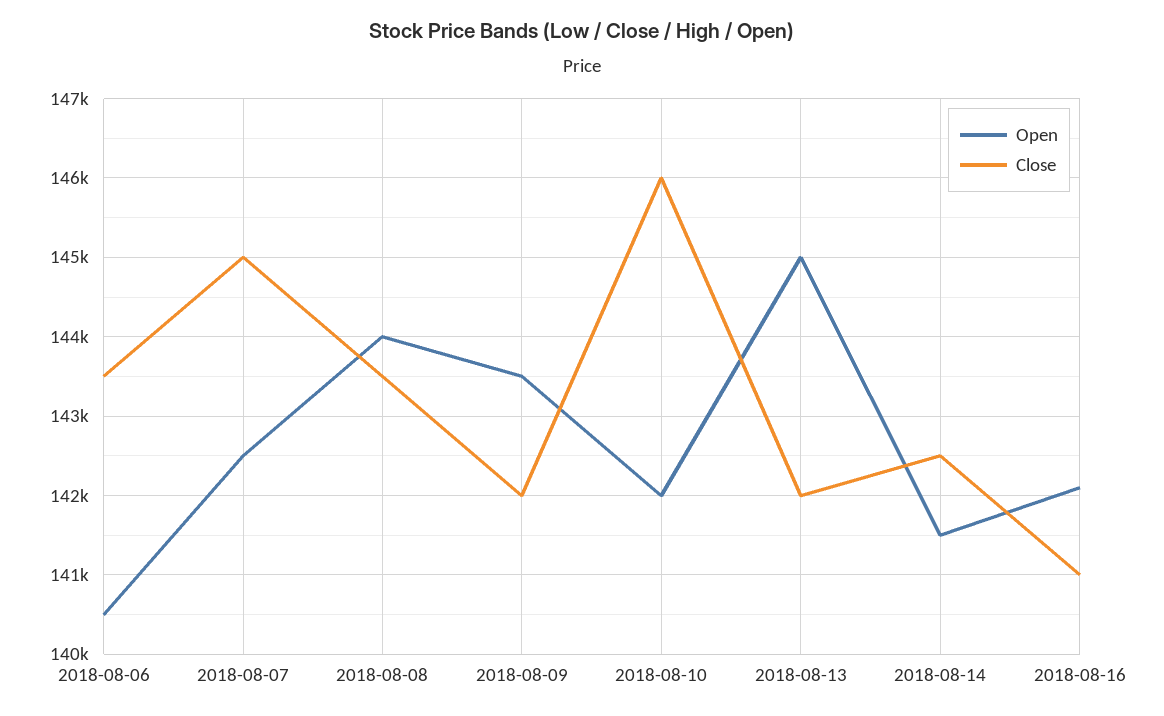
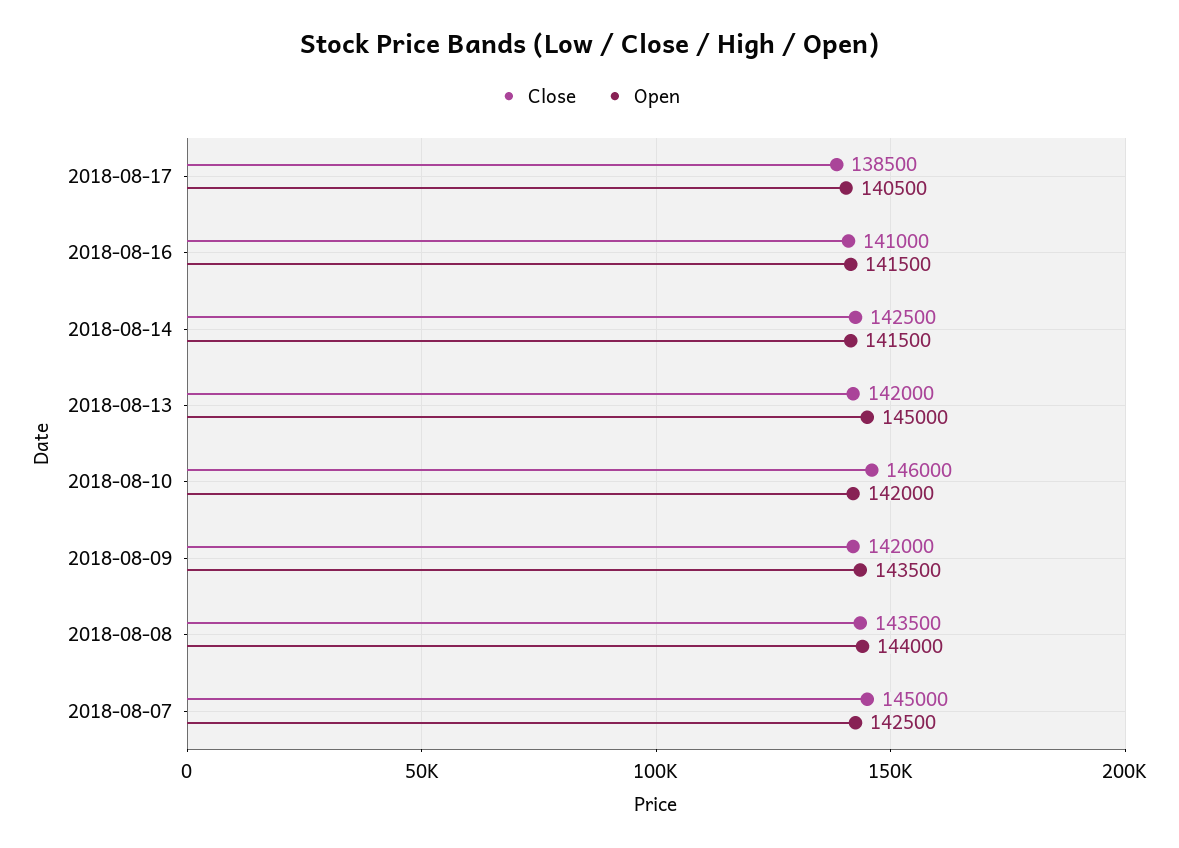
Open, 2018-08-06: 140500 -> none
Close, 2018-08-06: 143500 -> none
Open, 2018-08-16: 142100 -> 141500
Close, 2018-08-17: none -> 138500
Open, 2018-08-17: none -> 140500

